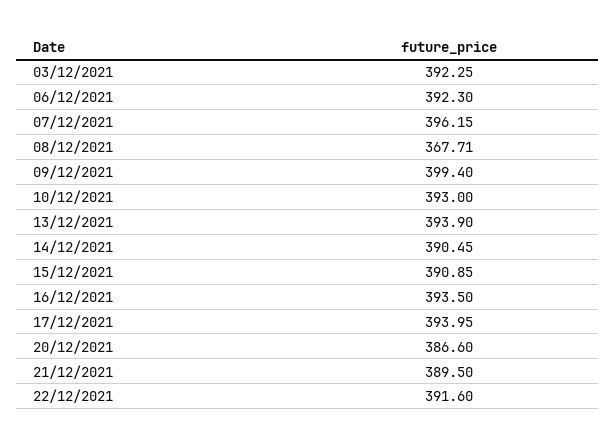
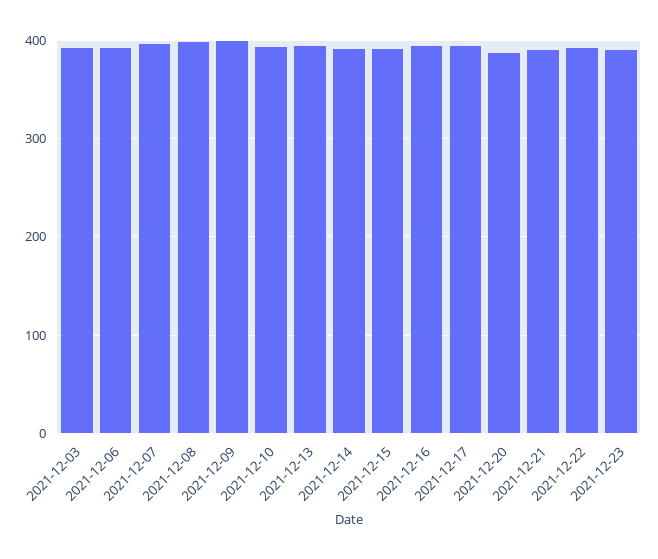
08/12/2021: 367.71 -> 400
2021-12-23: none -> 390

